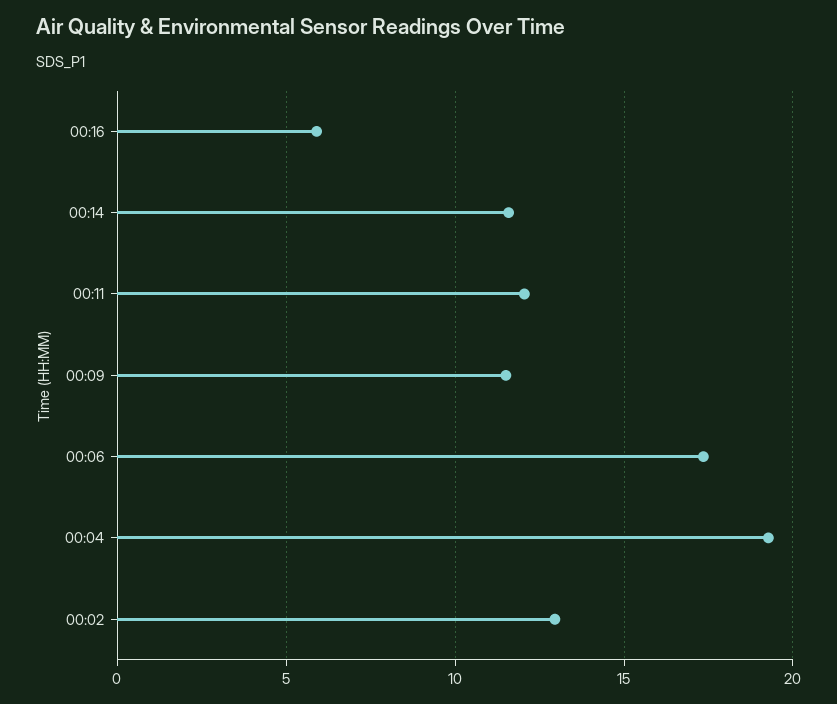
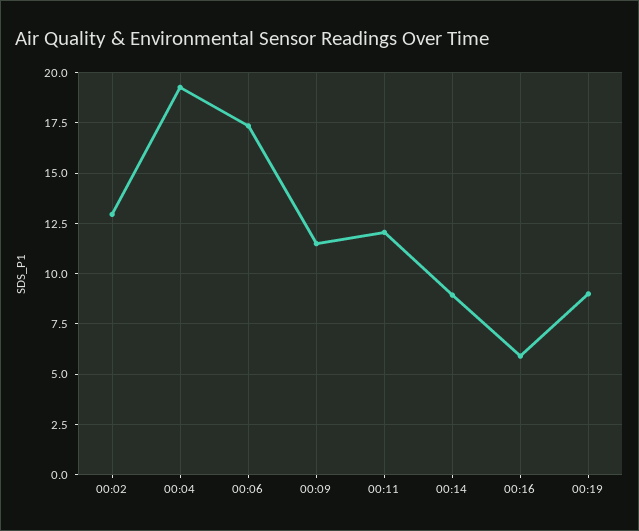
00:14: 11.5 -> 9
00:19: none -> 9

